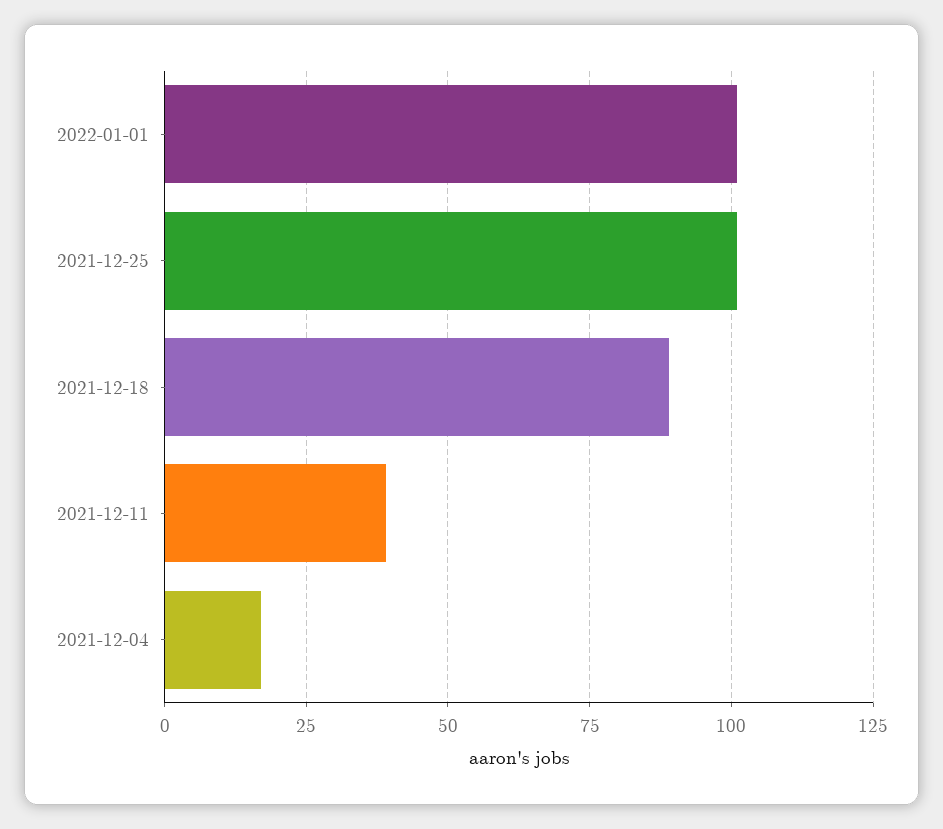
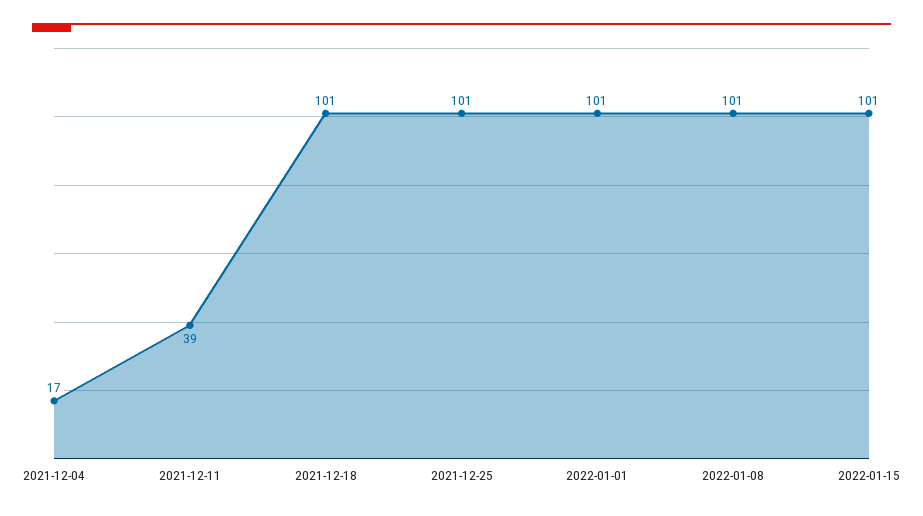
2021-12-18: 90 -> 101
2022-01-08: none -> 101
2022-01-15: none -> 101

